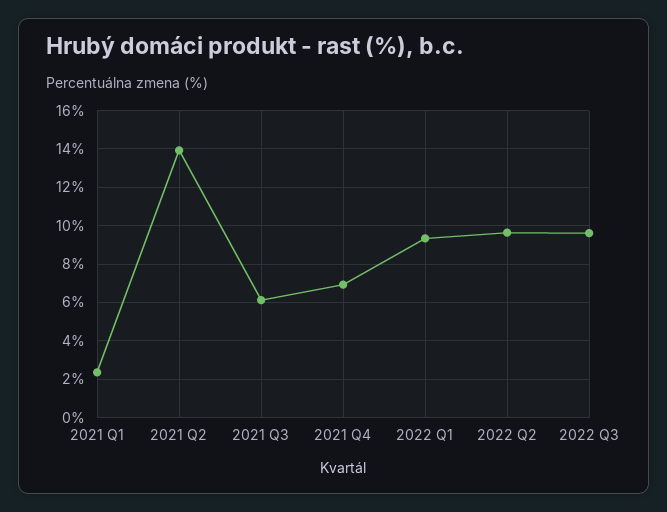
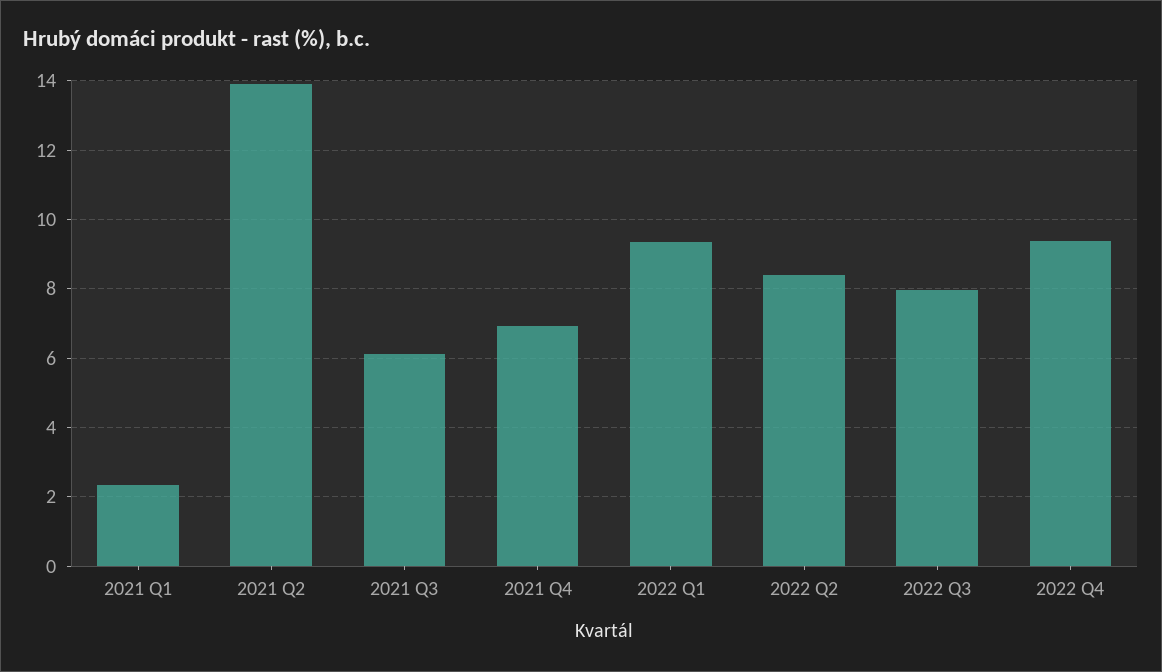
2022 Q2: 9.5 -> 8.4
2022 Q3: 9.5 -> 8
2022 Q4: none -> 9.4

